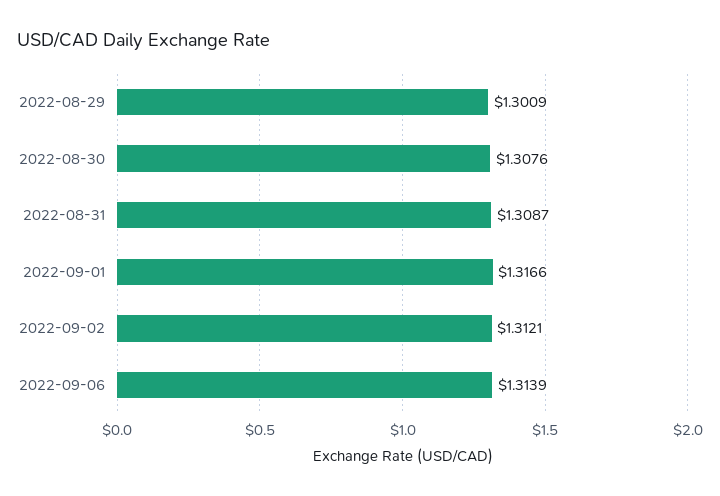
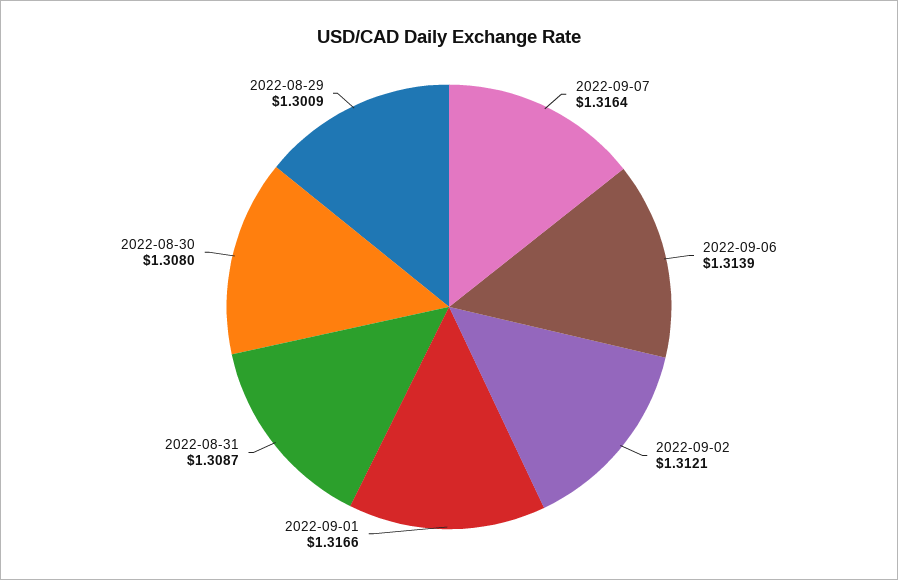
2022-08-30: 1.3076 -> 1.308
2022-09-07: none -> 1.3164

